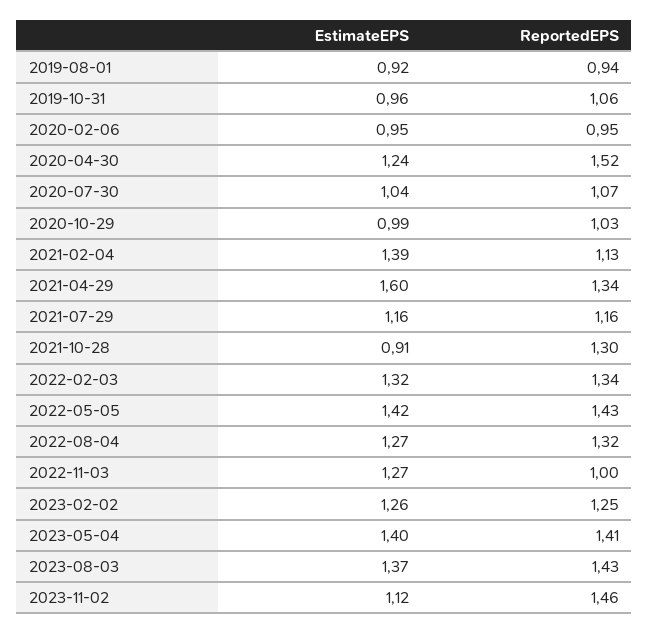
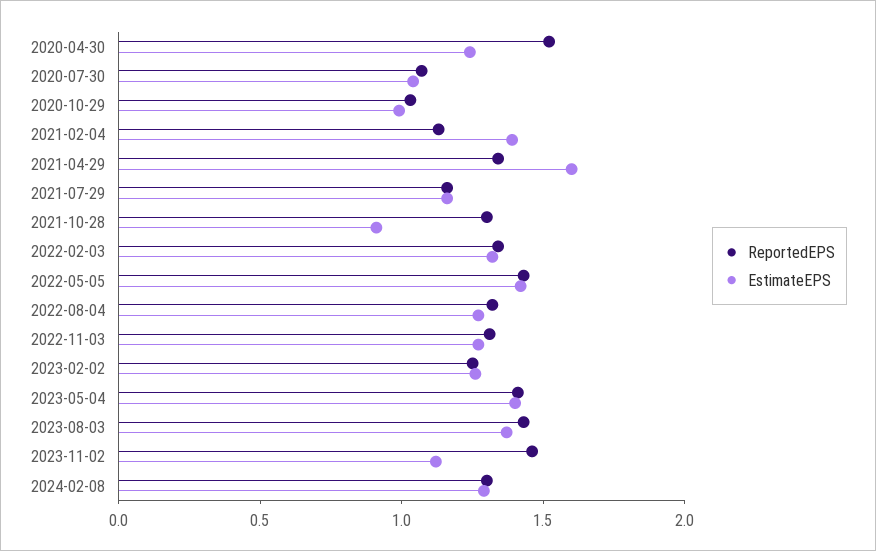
EstimateEPS, 2019-08-01: 0.92 -> none
ReportedEPS, 2019-08-01: 0.94 -> none
EstimateEPS, 2019-10-31: 0.96 -> none
ReportedEPS, 2019-10-31: 1.06 -> none
EstimateEPS, 2020-02-06: 0.95 -> none
ReportedEPS, 2020-02-06: 0.95 -> none
ReportedEPS, 2022-11-03: 1 -> 1.3
ReportedEPS, 2024-02-08: none -> 1.3
EstimateEPS, 2024-02-08: none -> 1.3

